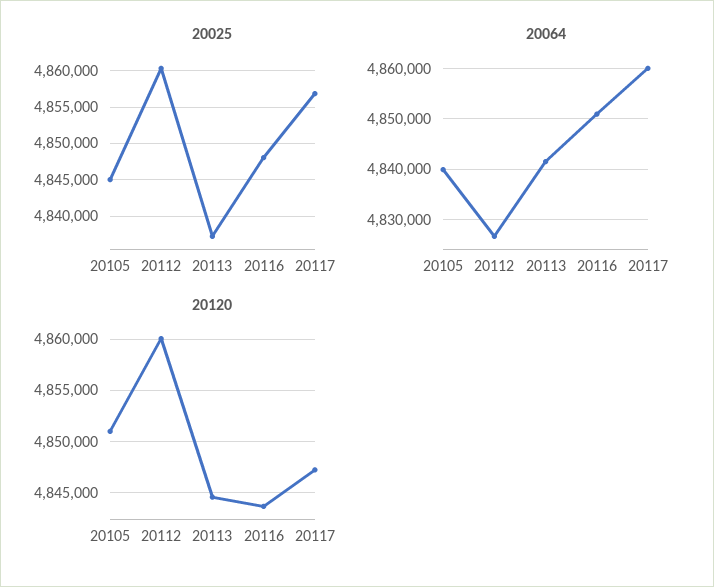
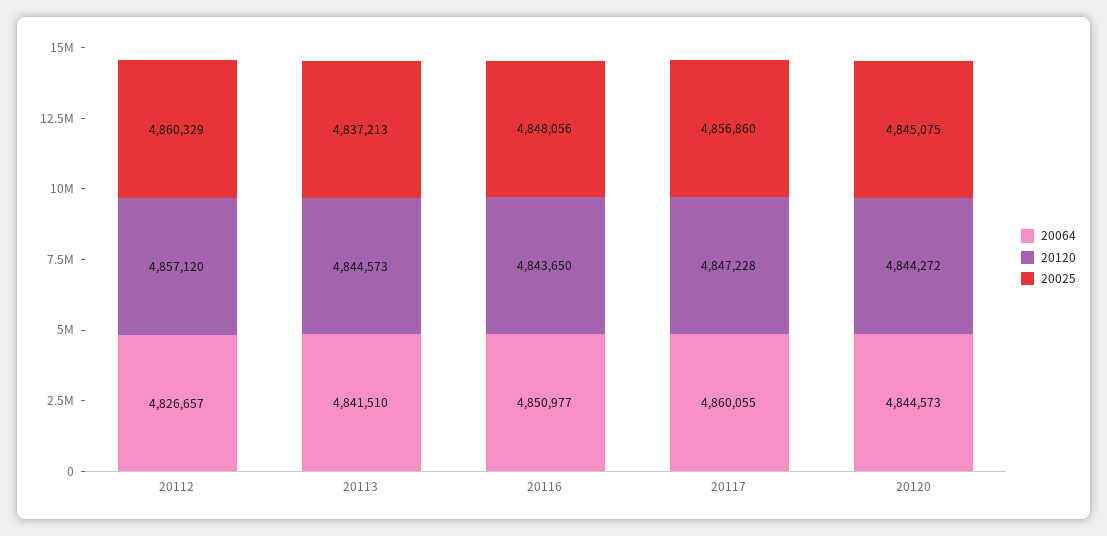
20025, 20105: 4845000 -> none
20064, 20105: 4840000 -> none
20120, 20105: 4851000 -> none
20120, 20112: 4860000 -> 4857120
20064, 20120: none -> 4844573
20120, 20120: none -> 4844272
20025, 20120: none -> 4845075

